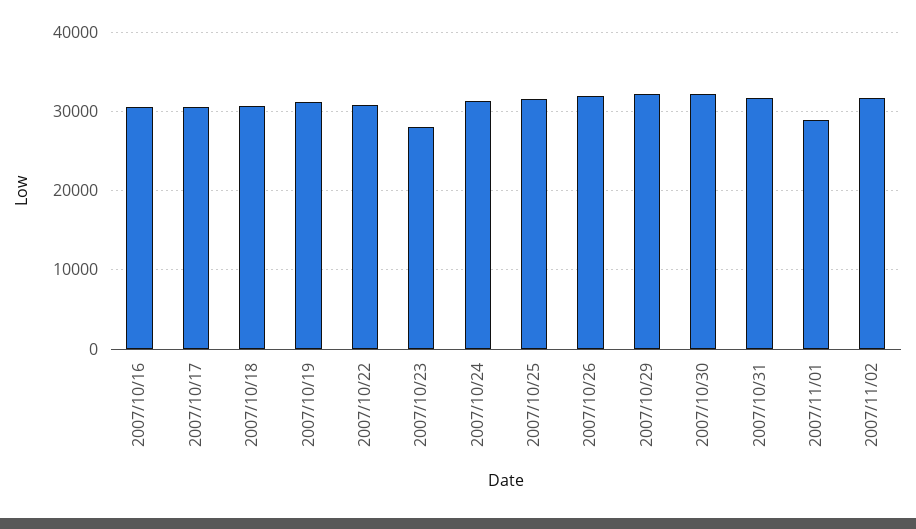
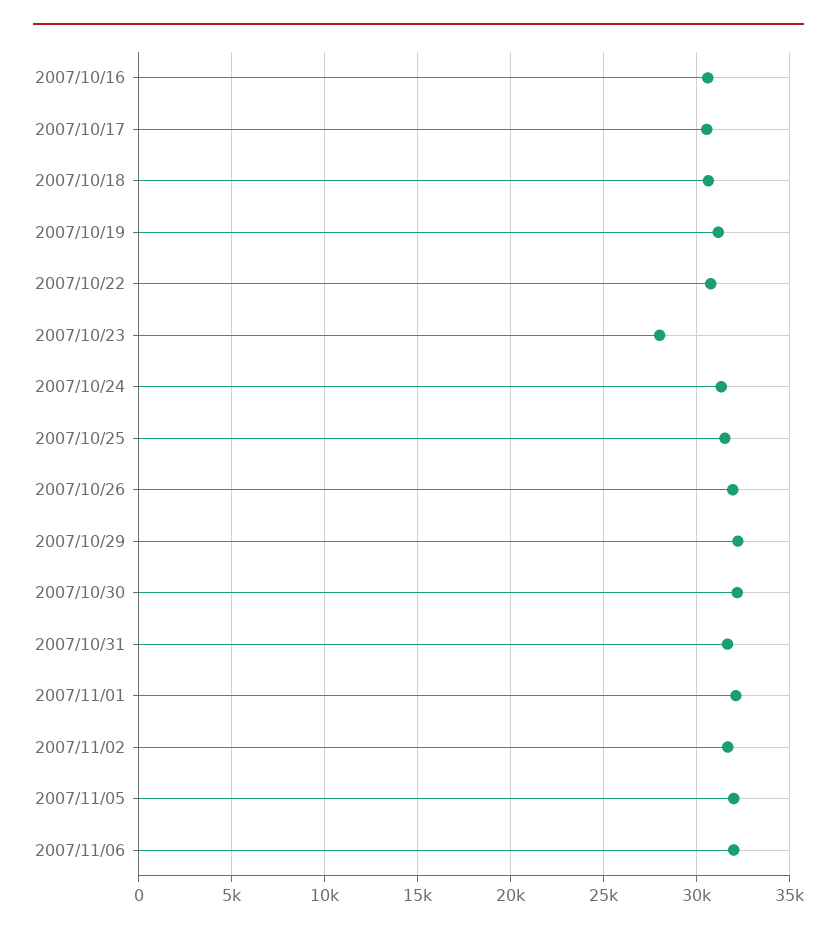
2007/11/01: 29000 -> 32000
2007/11/05: none -> 32000
2007/11/06: none -> 32000

